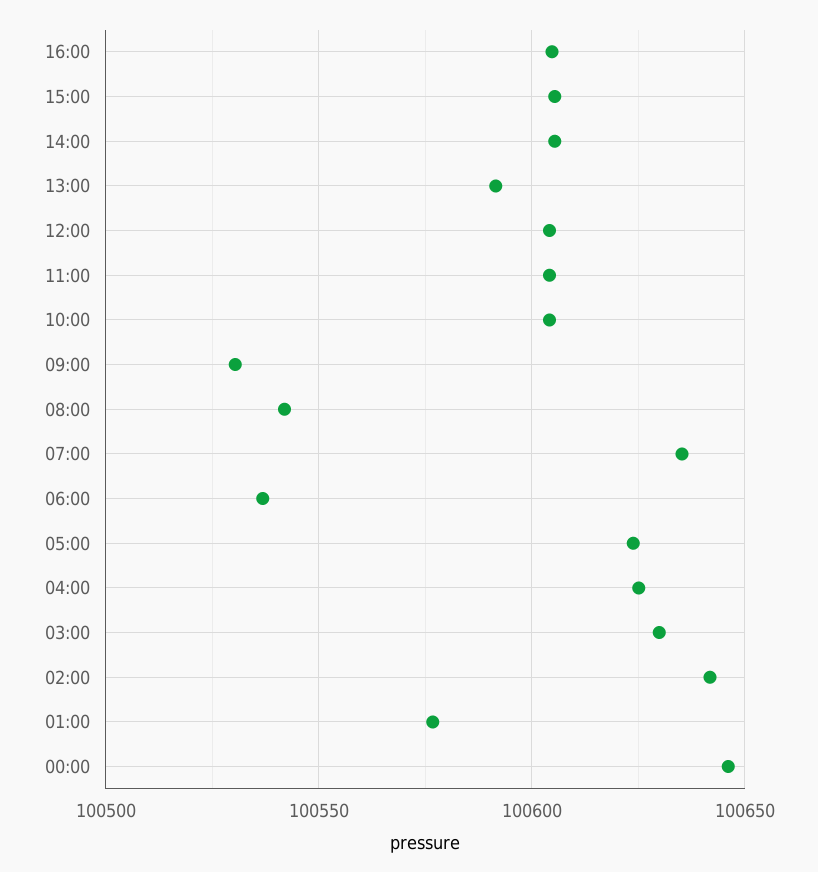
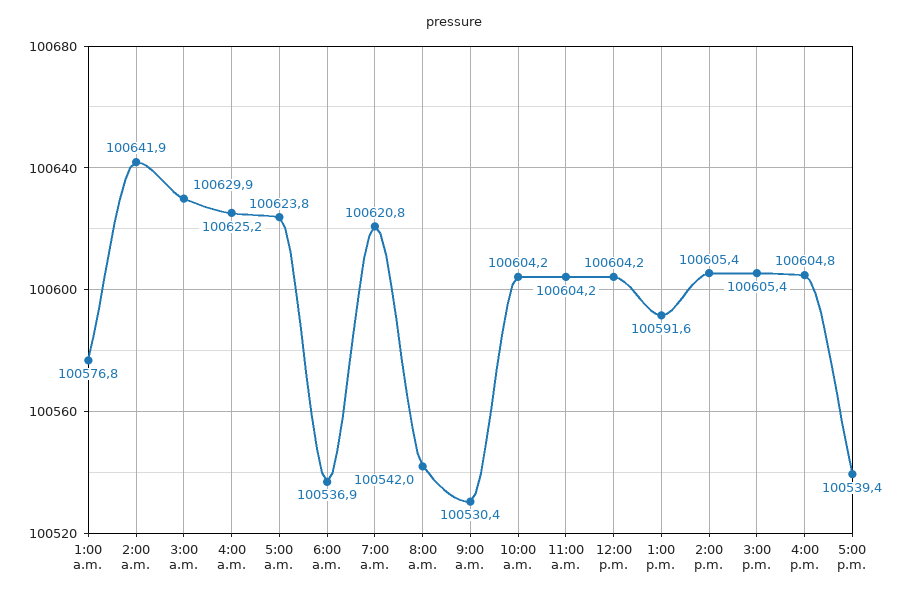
07:00: 100635 -> 100620.8
00:00: 100645 -> none
5:00 p.m.: none -> 100539.4

